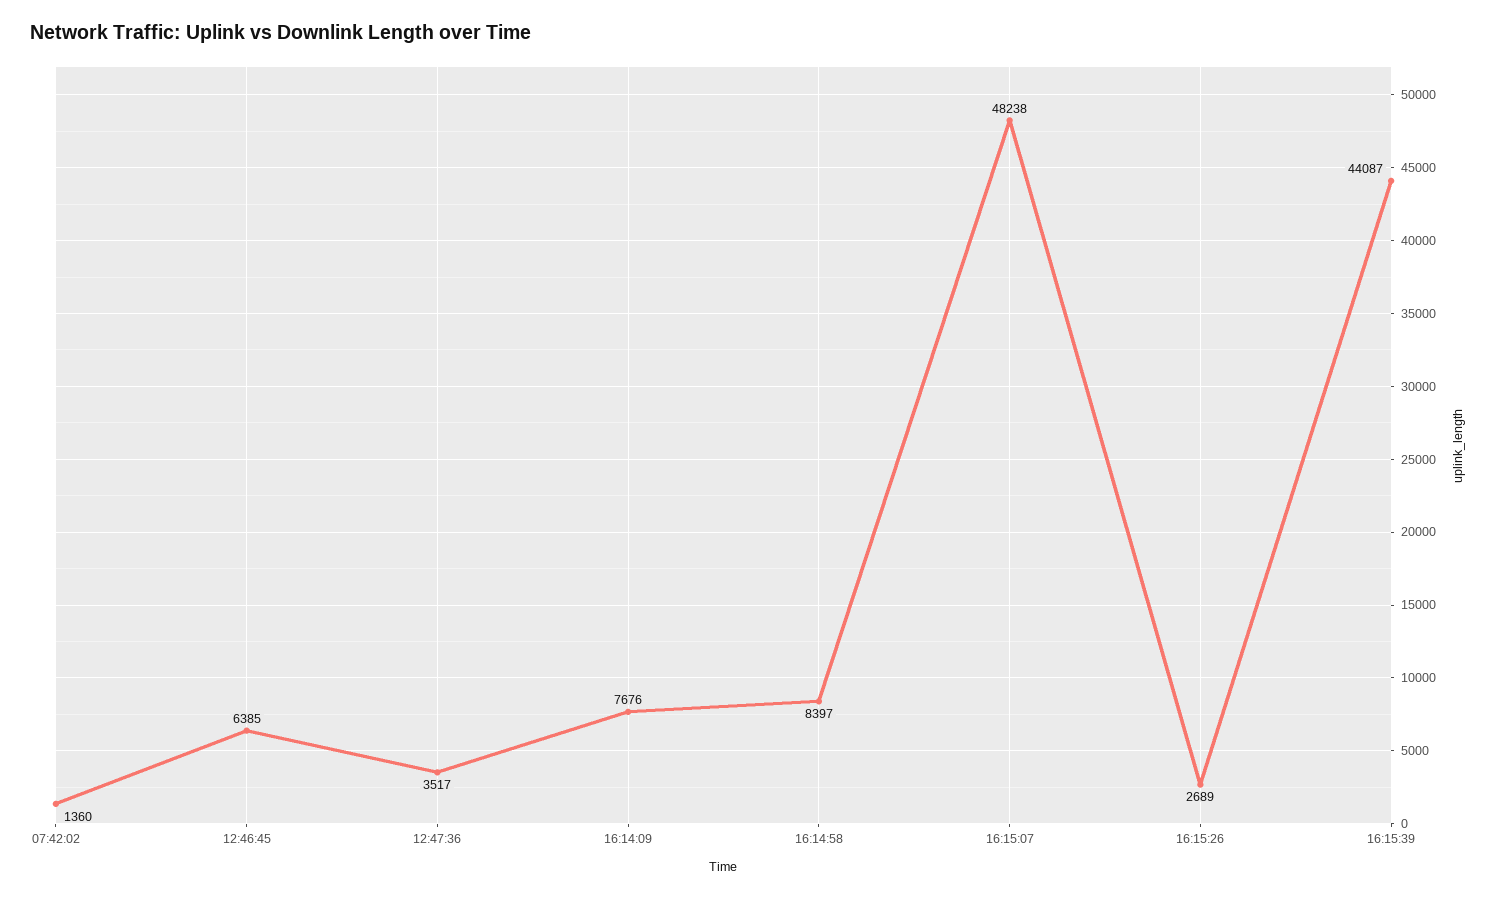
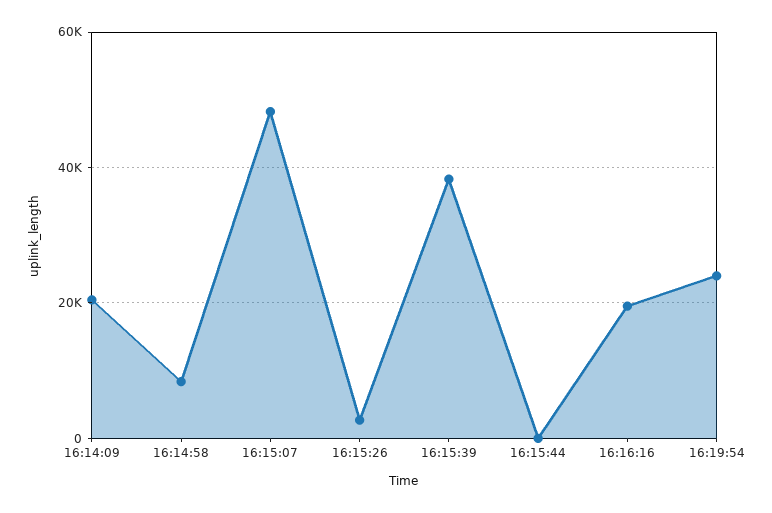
07:42:02: 1360 -> none
12:46:45: 6385 -> none
12:47:36: 3517 -> none
16:14:09: 7676 -> 20000
16:15:39: 44087 -> 38000
16:15:44: none -> 0
16:16:16: none -> 20000
16:19:54: none -> 24000

